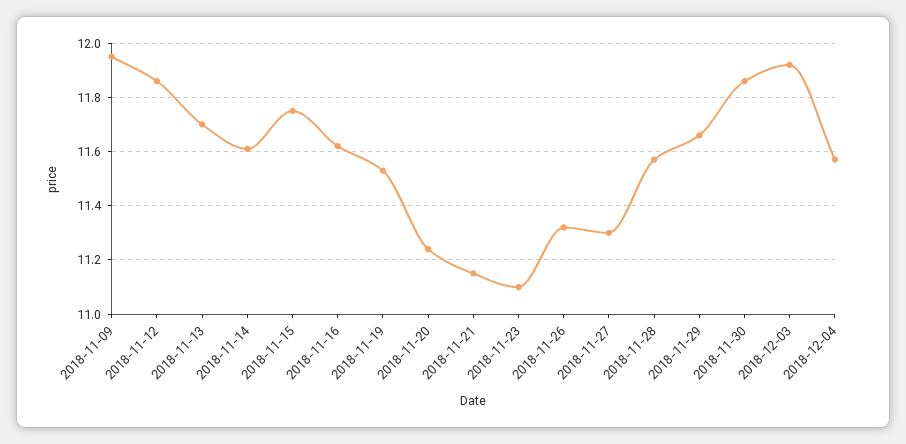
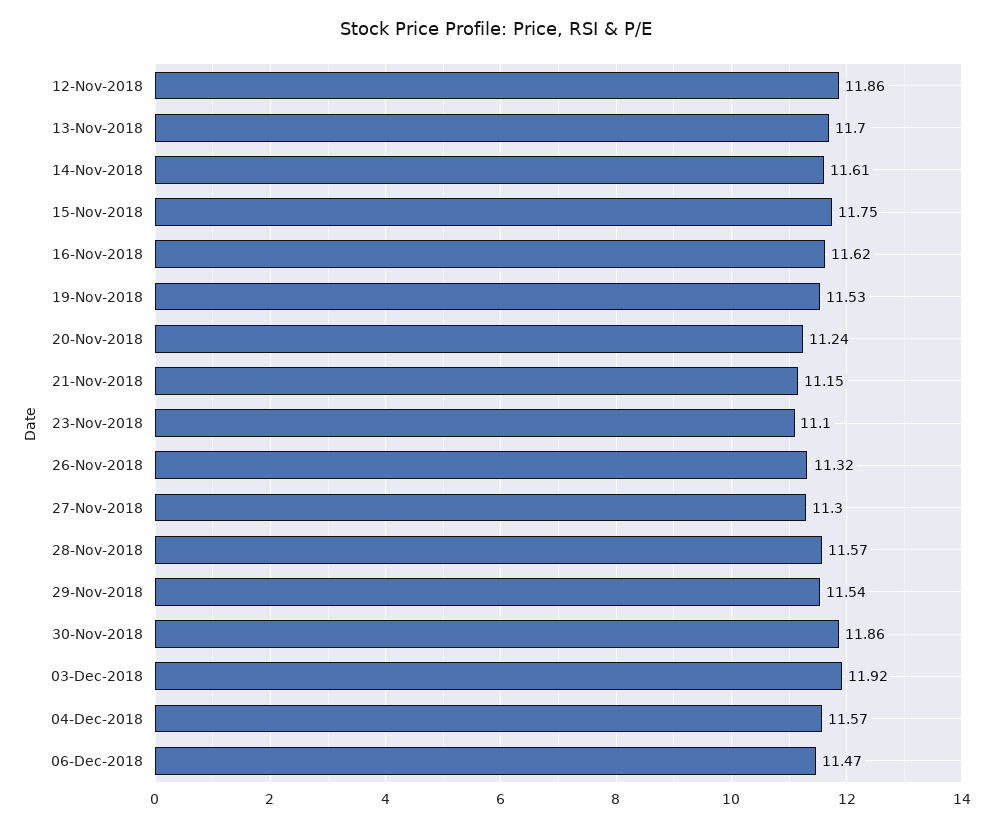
2018-11-09: 11.95 -> none
2018-11-29: 11.65 -> 11.54
06-Dec-2018: none -> 11.47

